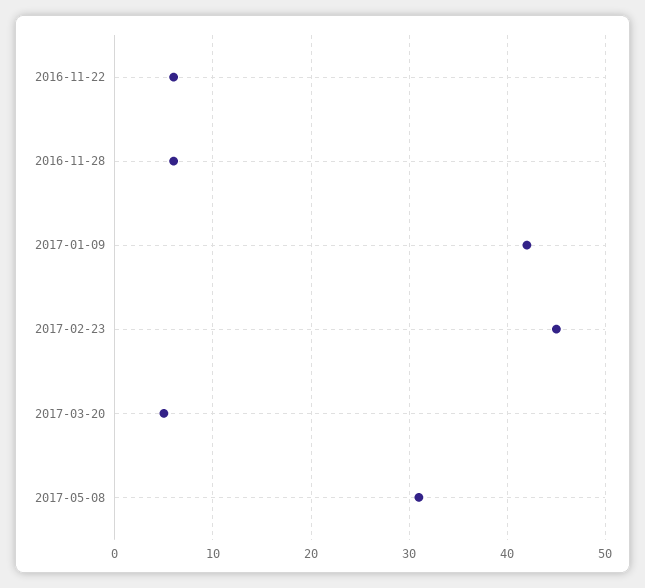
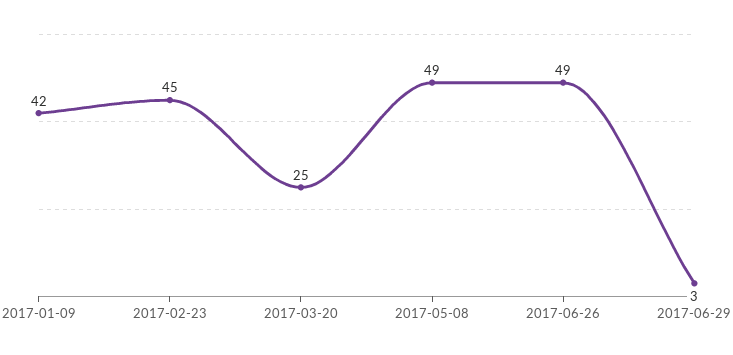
2016-11-22: 6 -> none
2016-11-28: 6 -> none
2017-03-20: 5 -> 25
2017-05-08: 31 -> 49
2017-06-26: none -> 49
2017-06-29: none -> 3

